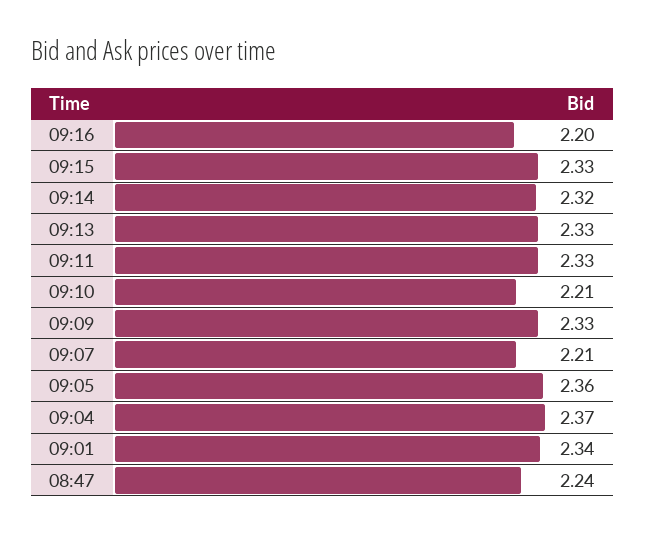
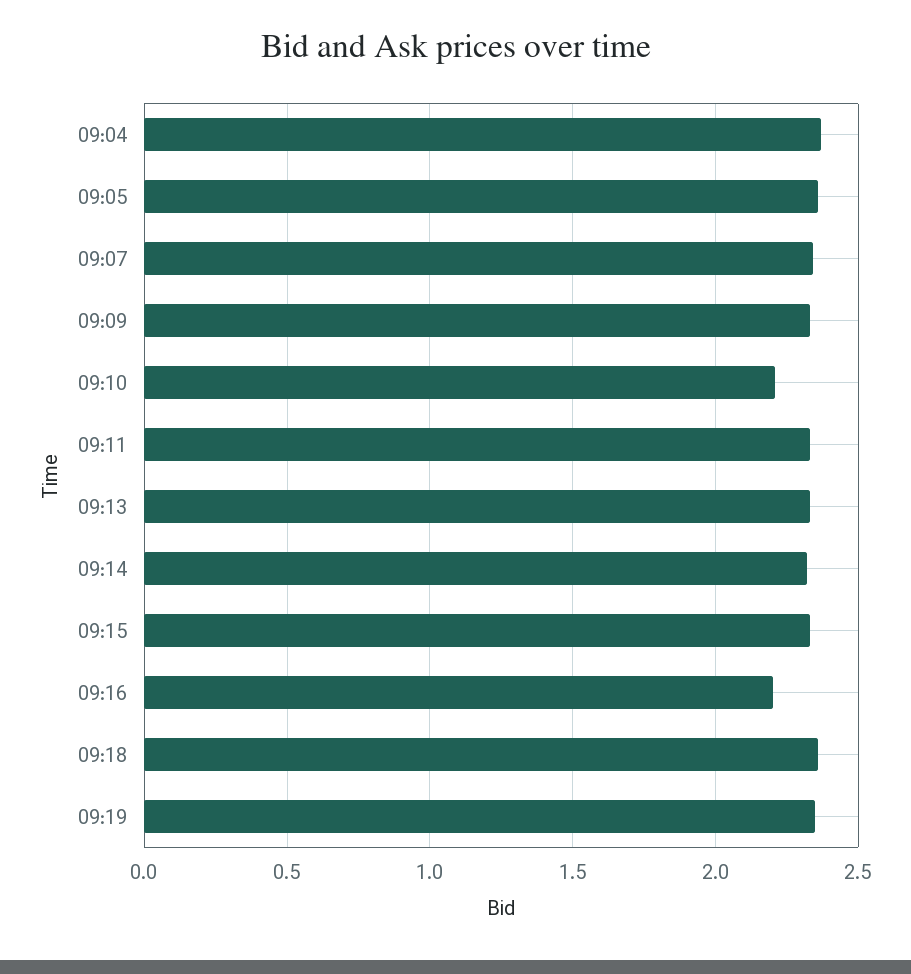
09:07: 2.21 -> 2.35
09:01: 2.34 -> none
08:47: 2.24 -> none
09:18: none -> 2.35
09:19: none -> 2.35

